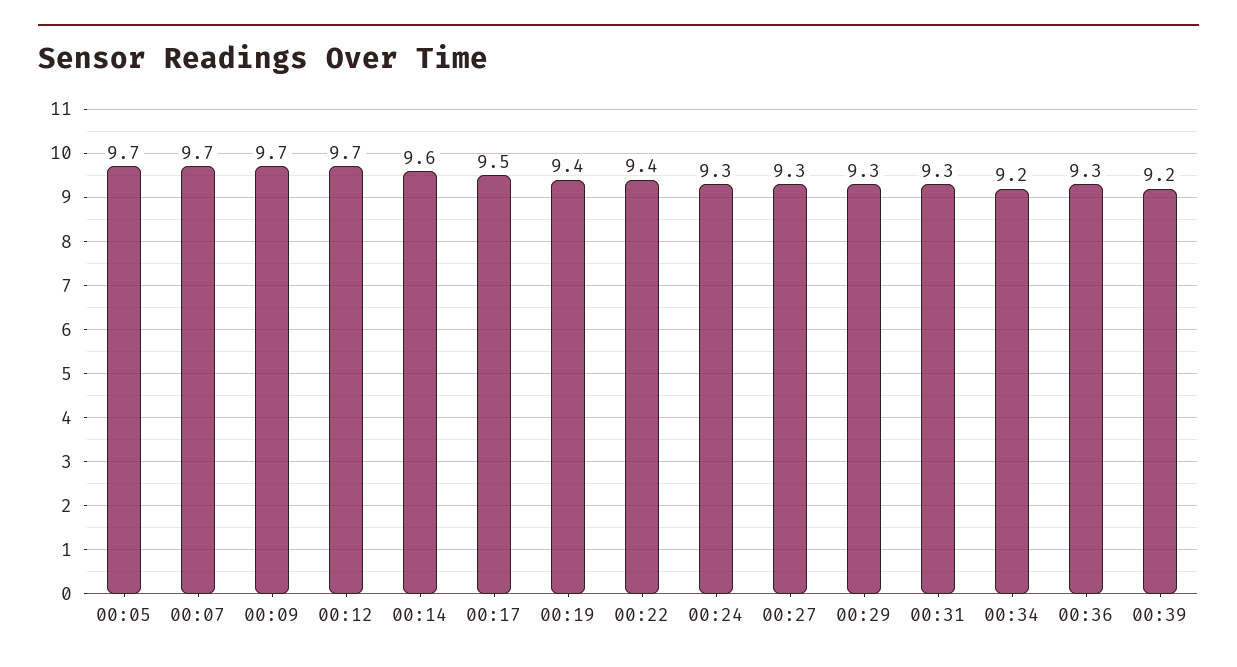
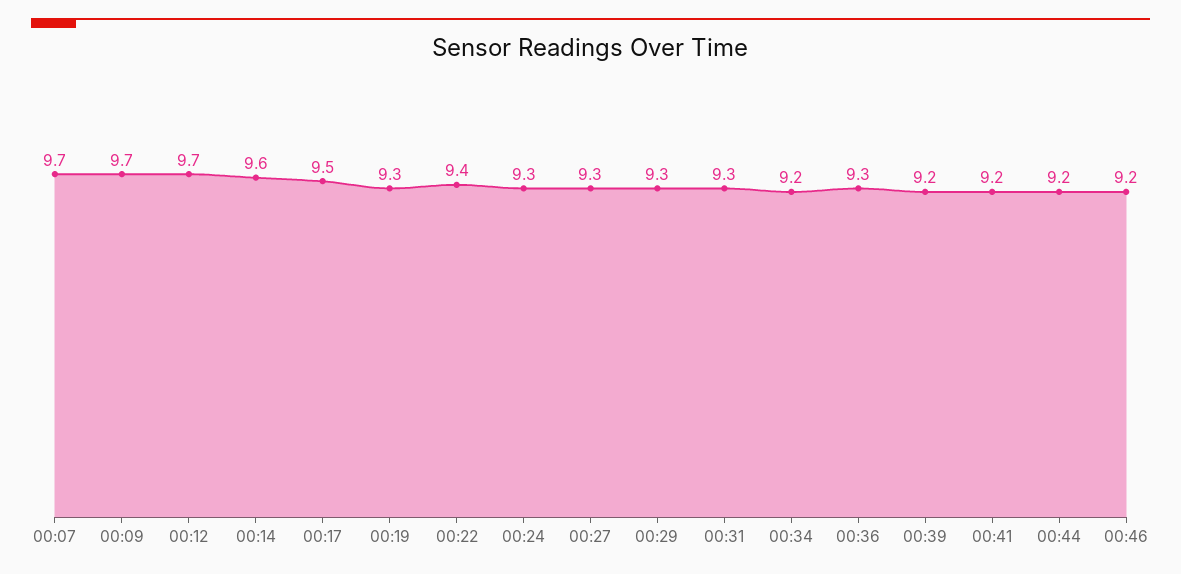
00:05: 9.7 -> none
00:19: 9.4 -> 9.3
00:41: none -> 9.2
00:44: none -> 9.2
00:46: none -> 9.2

